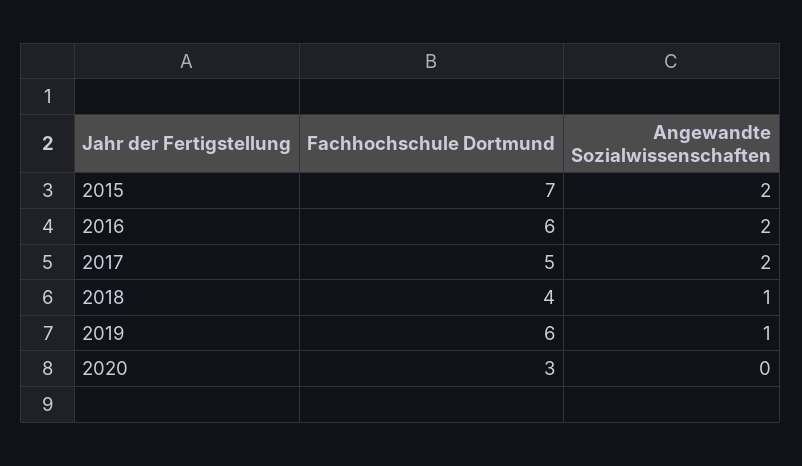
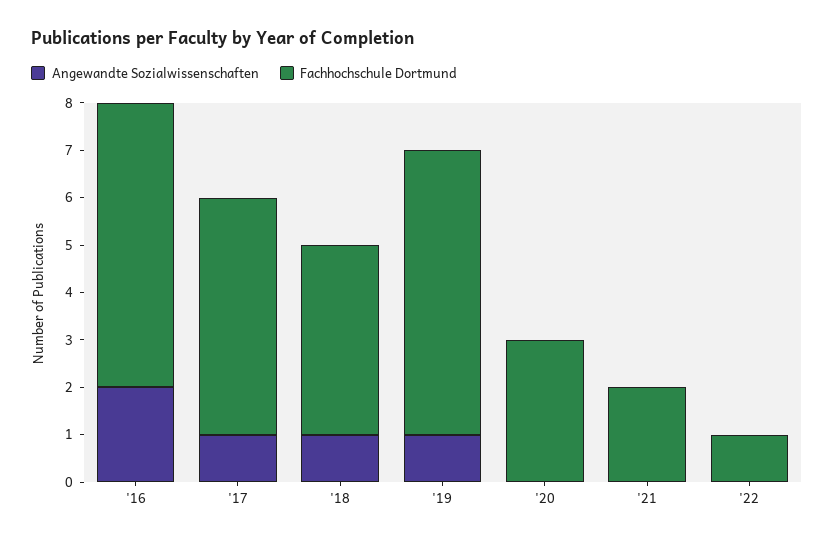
Fachhochschule Dortmund, 2015: 7 -> none
Angewandte Sozialwissenschaften, 2015: 2 -> none
Angewandte Sozialwissenschaften, 2017: 2 -> 1
Angewandte Sozialwissenschaften, '21: none -> 0
Fachhochschule Dortmund, '21: none -> 2
Angewandte Sozialwissenschaften, '22: none -> 0
Fachhochschule Dortmund, '22: none -> 1

